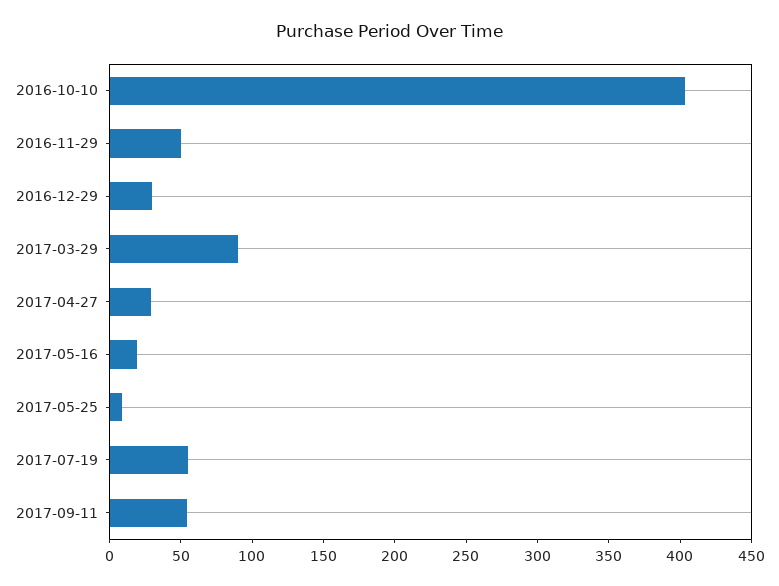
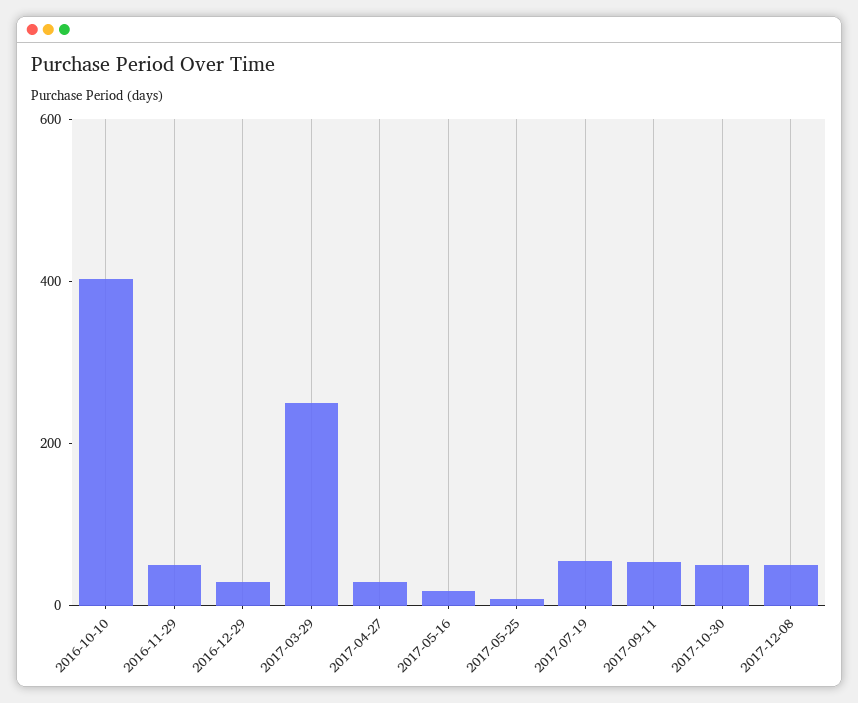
2017-03-29: 90 -> 250
2017-10-30: none -> 50
2017-12-08: none -> 50

